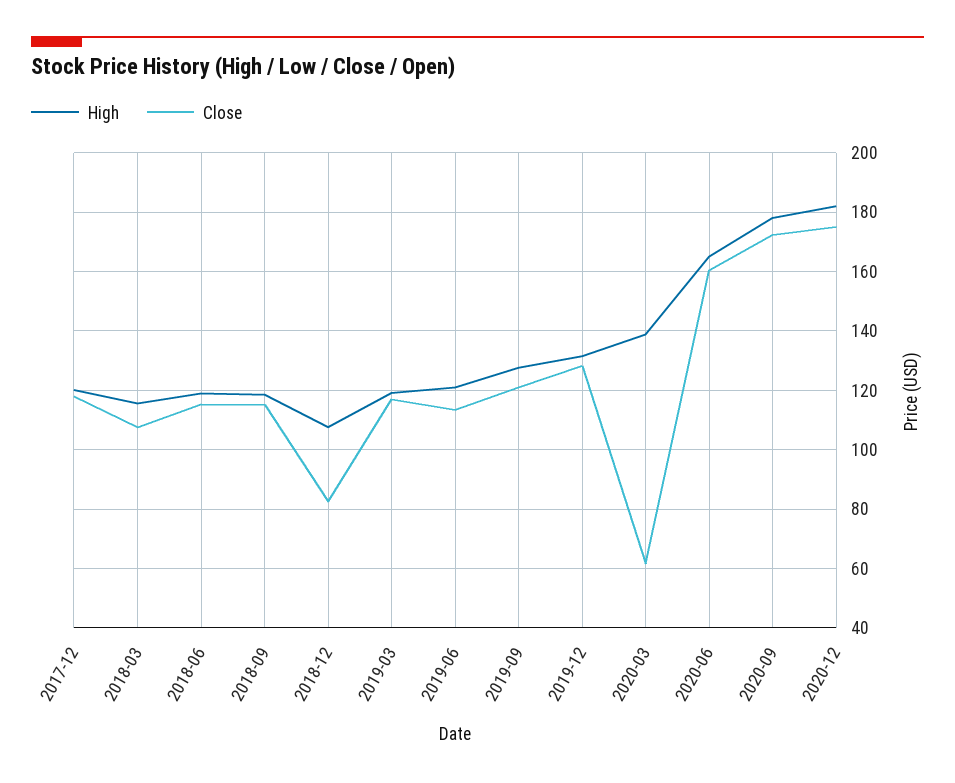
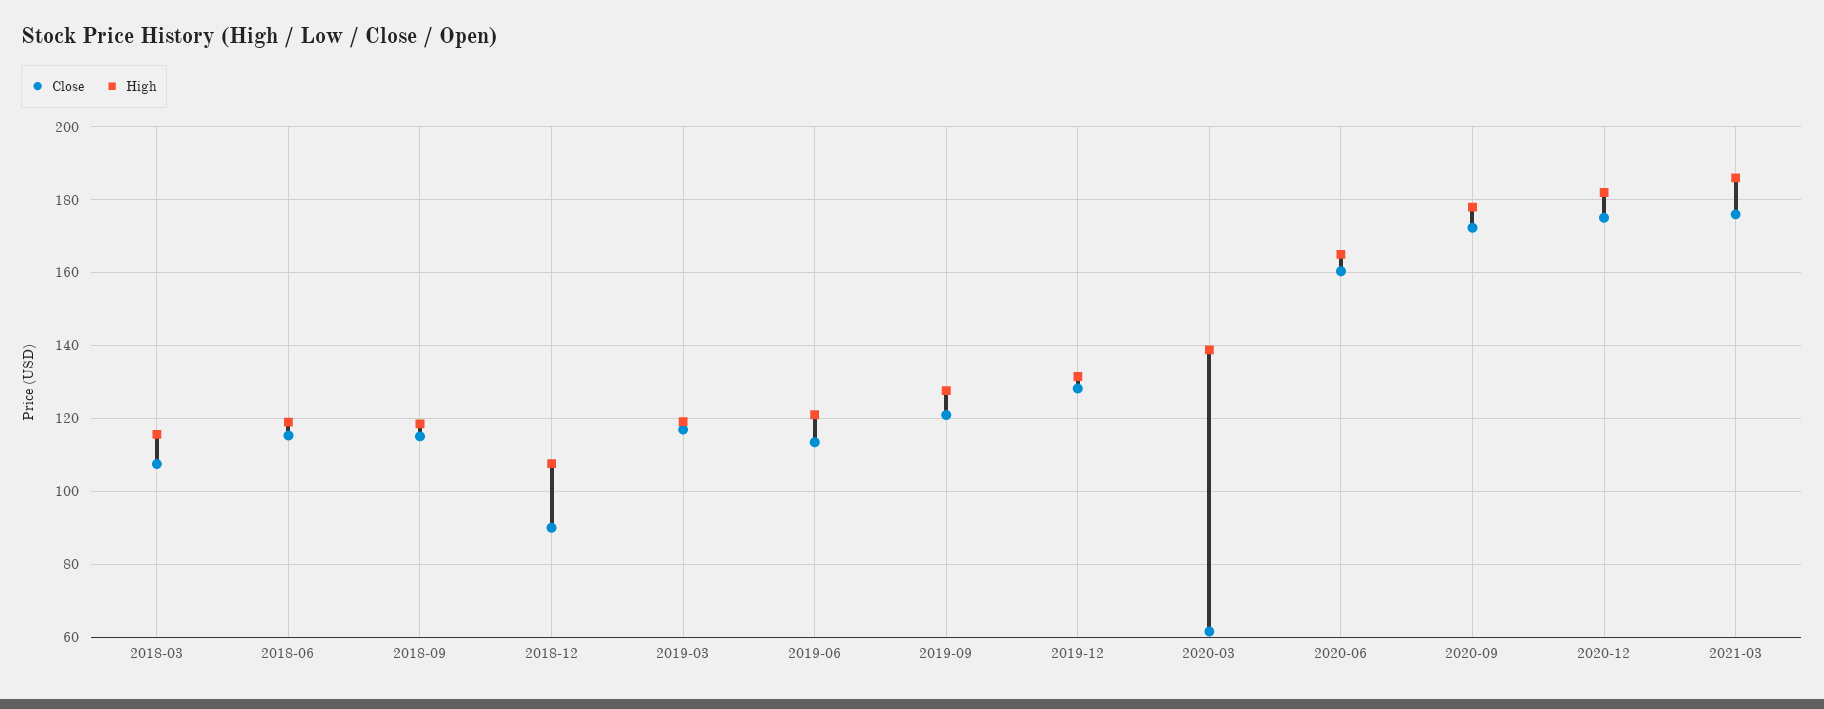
High, 2017-12: 120 -> none
Close, 2017-12: 117.5 -> none
Close, 2018-12: 82.5 -> 90
Close, 2021-03: none -> 176
High, 2021-03: none -> 186

